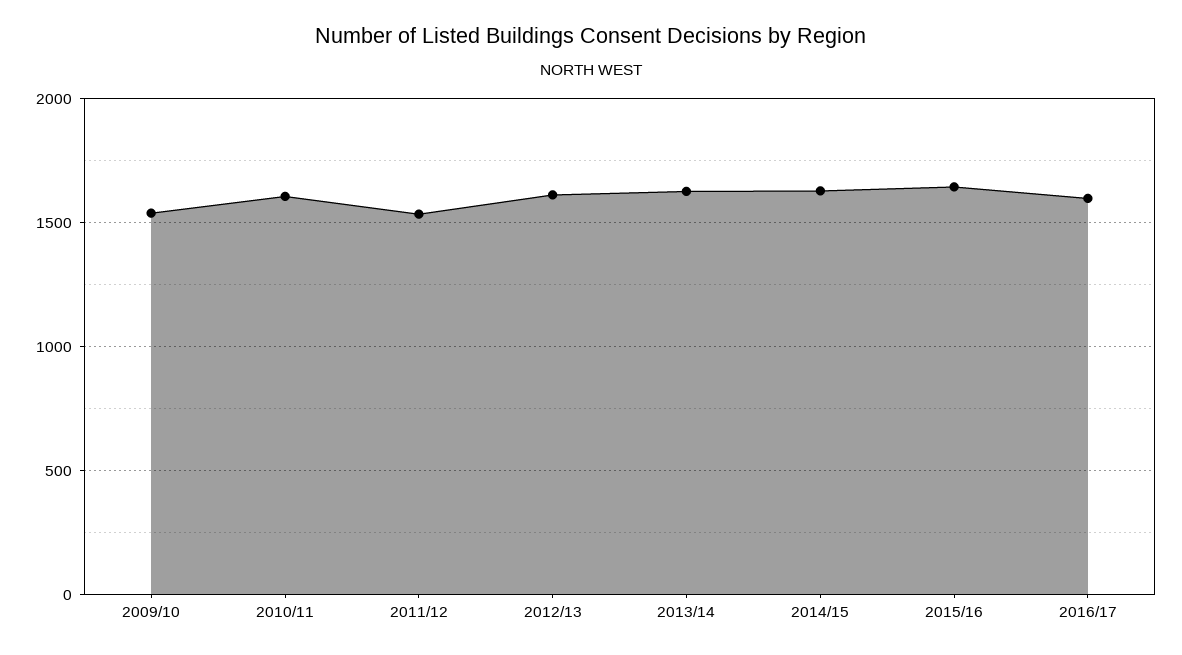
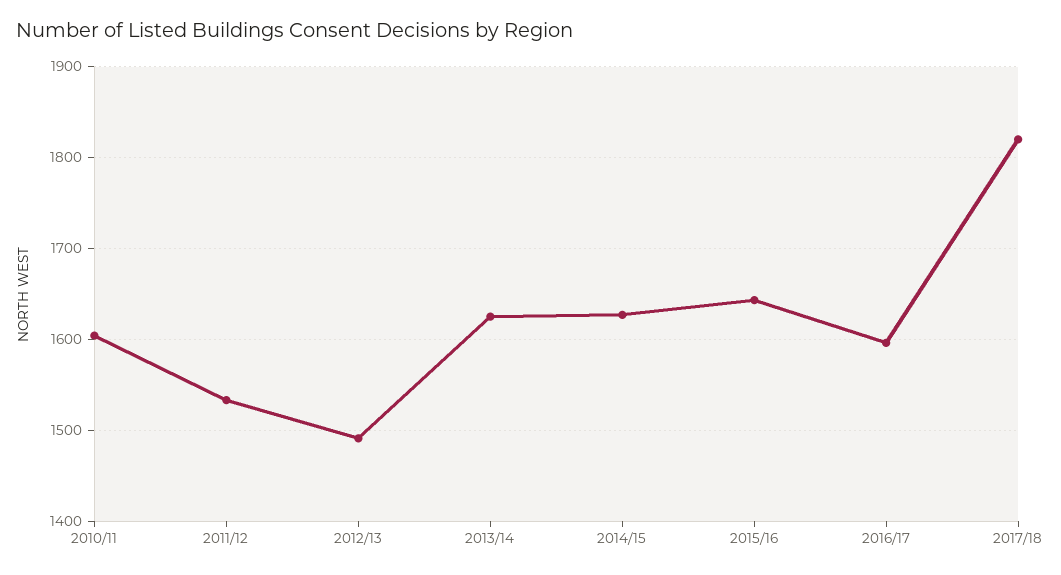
2009/10: 1550 -> none
2012/13: 1600 -> 1490
2017/18: none -> 1820

